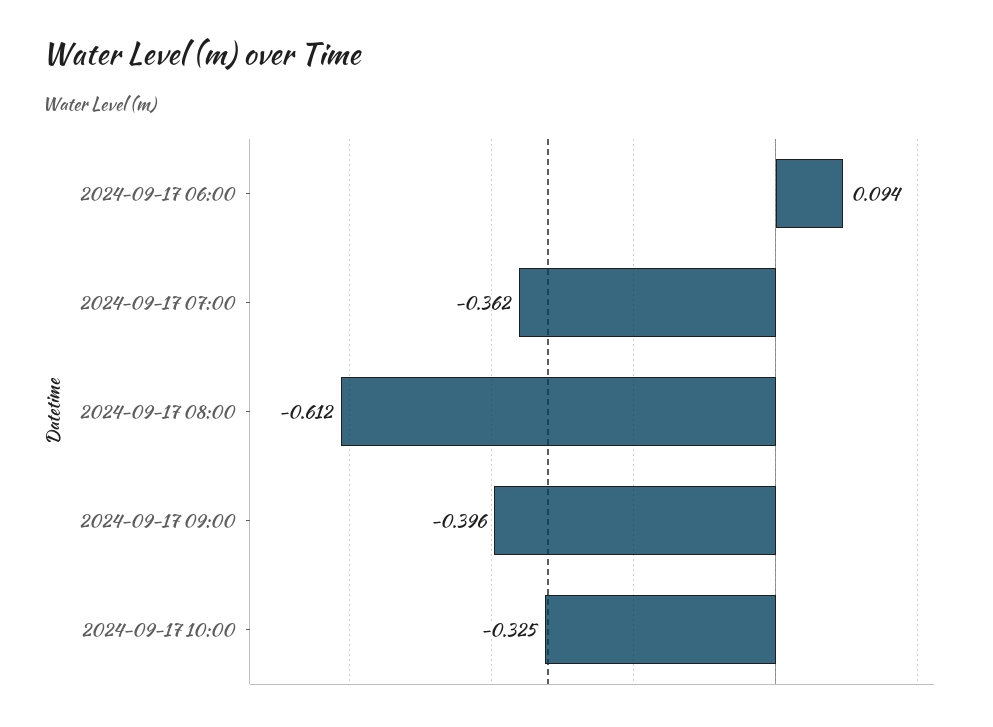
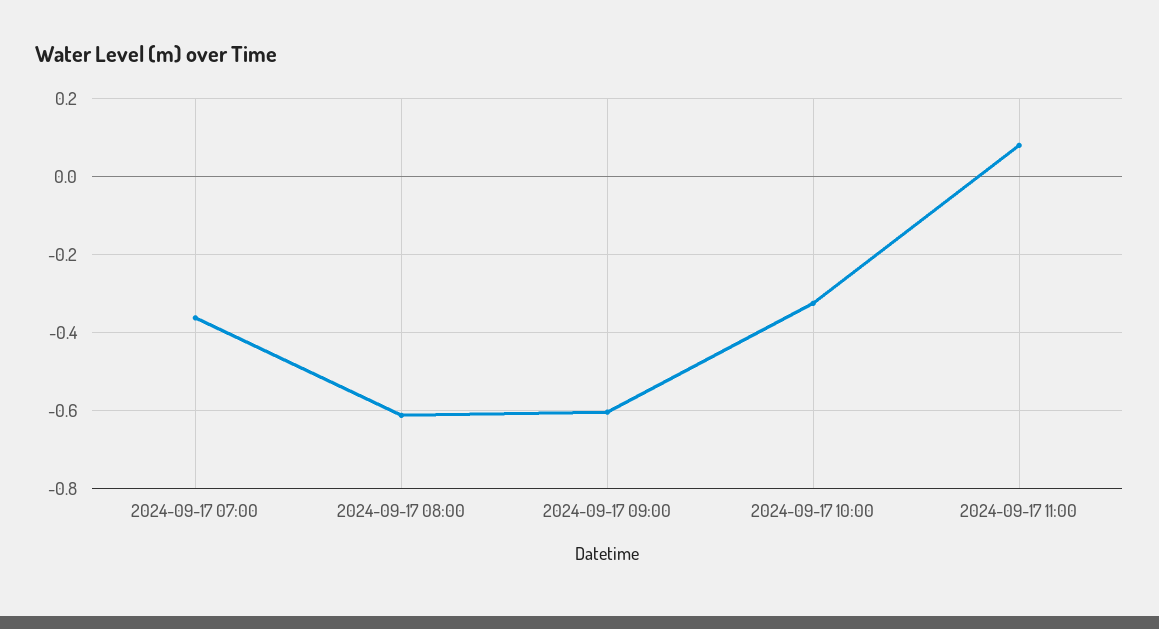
2024-09-17 06:00: 0.094 -> none
2024-09-17 09:00: -0.396 -> -0.6
2024-09-17 11:00: none -> 0.08

